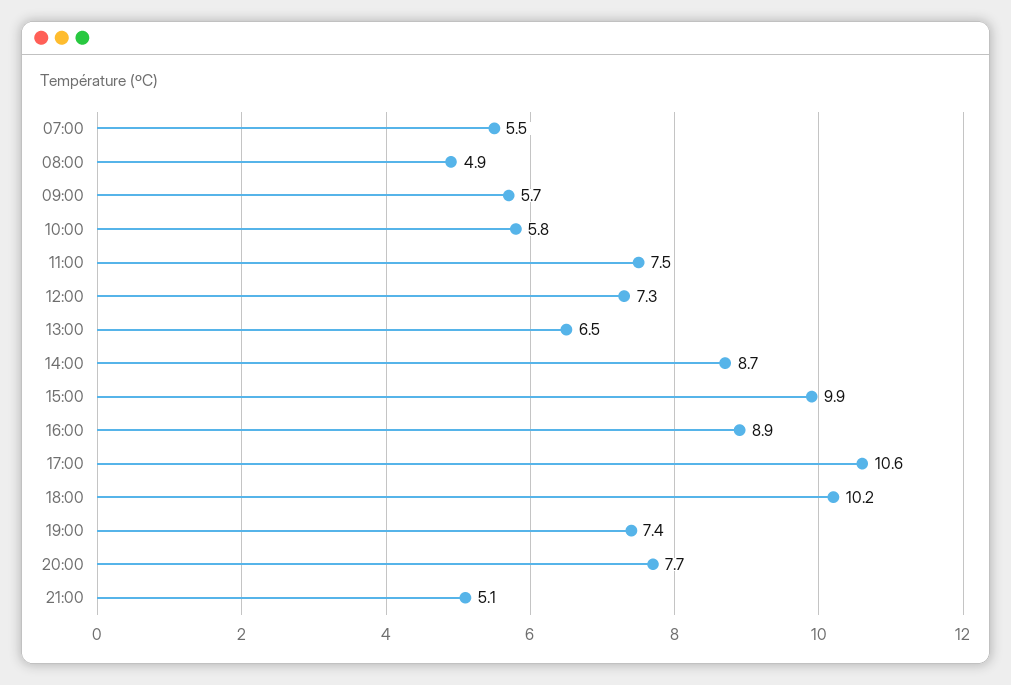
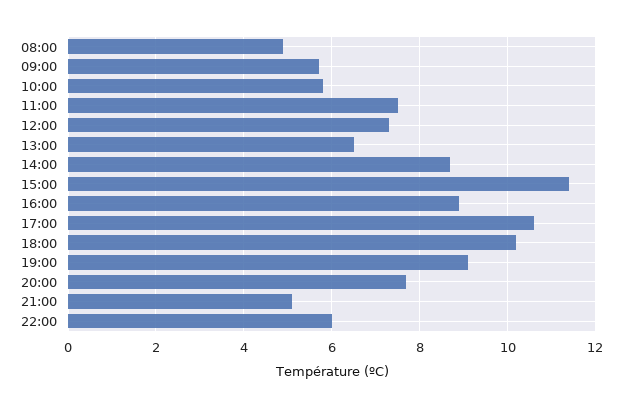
07:00: 5.5 -> none
15:00: 9.9 -> 11.5
19:00: 7.4 -> 9
22:00: none -> 6

